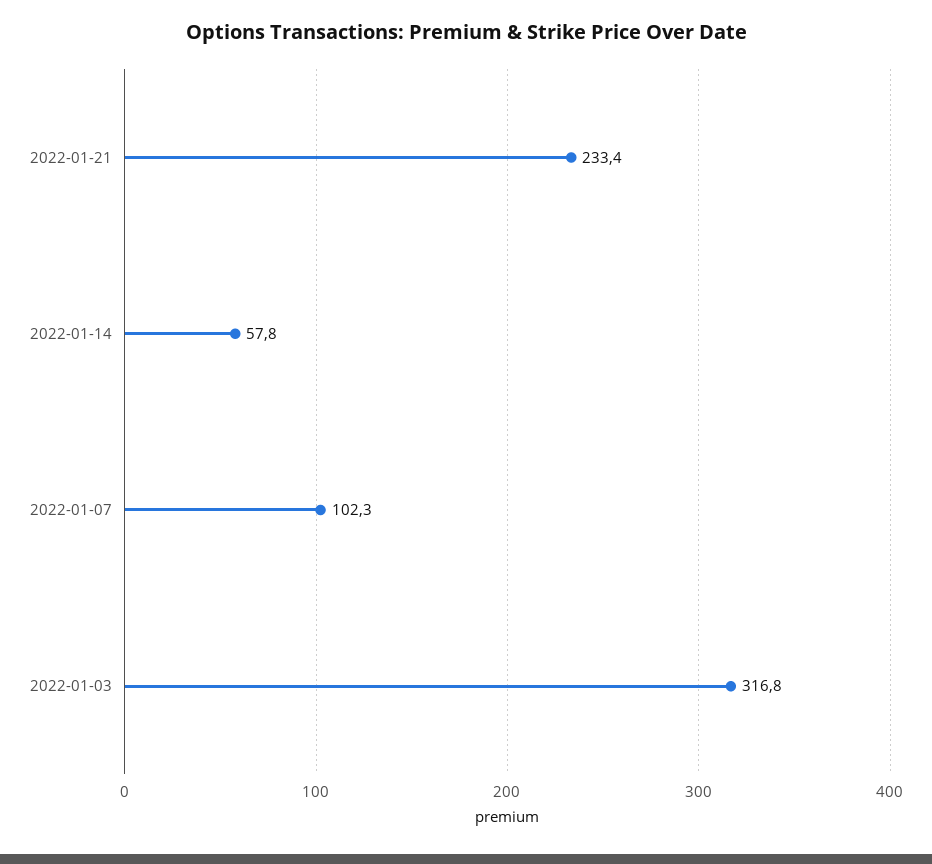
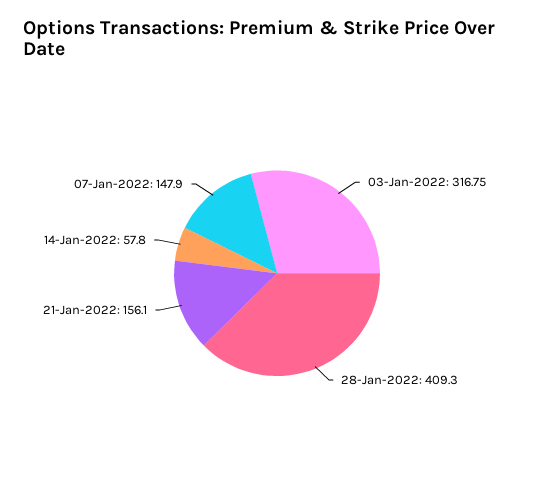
2022-01-21: 233.4 -> 156.1
2022-01-07: 102.3 -> 147.9
28-Jan-2022: none -> 409.3

